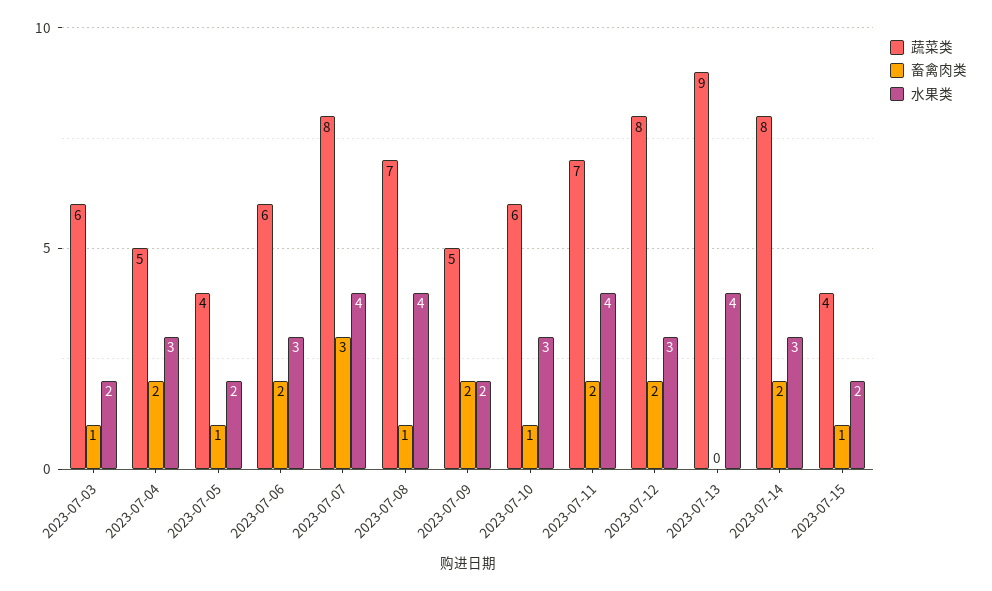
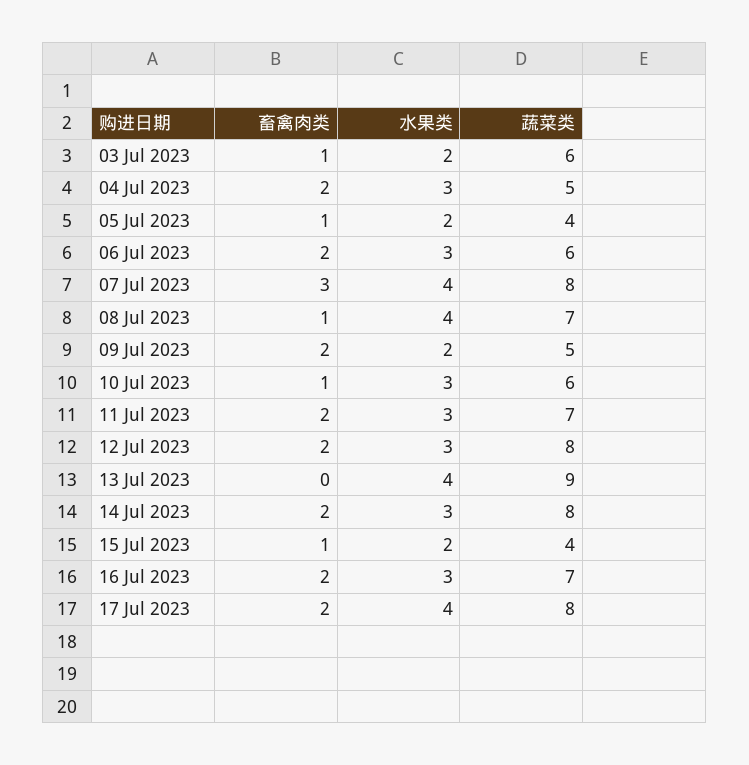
水果类, 2023-07-11: 4 -> 3
畜禽肉类, 16 Jul 2023: none -> 2
水果类, 16 Jul 2023: none -> 3
蔬菜类, 16 Jul 2023: none -> 7
畜禽肉类, 17 Jul 2023: none -> 2
水果类, 17 Jul 2023: none -> 4
蔬菜类, 17 Jul 2023: none -> 8

